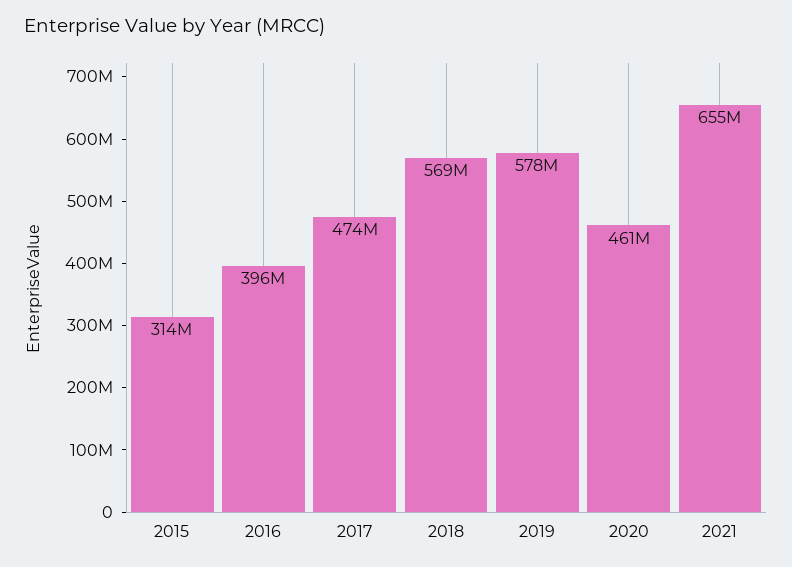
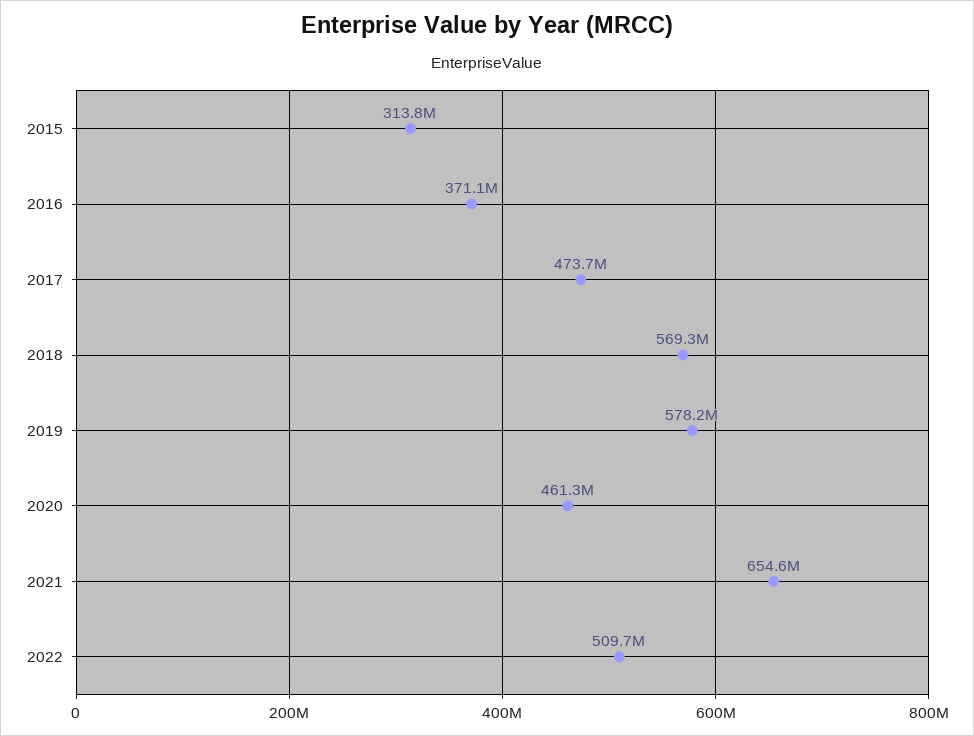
2016: 396000000 -> 371100000
2022: none -> 509700000

